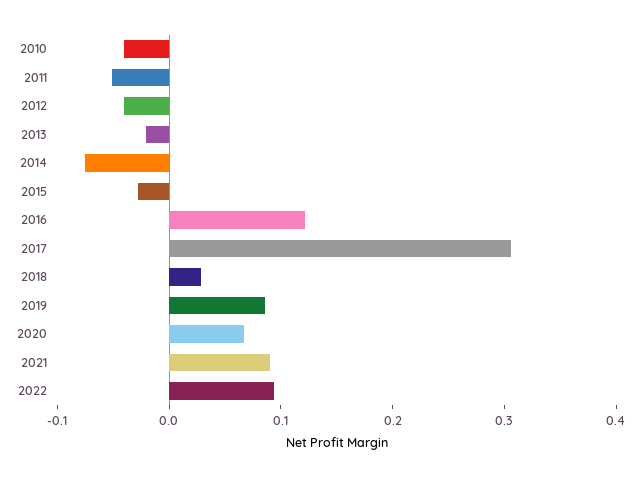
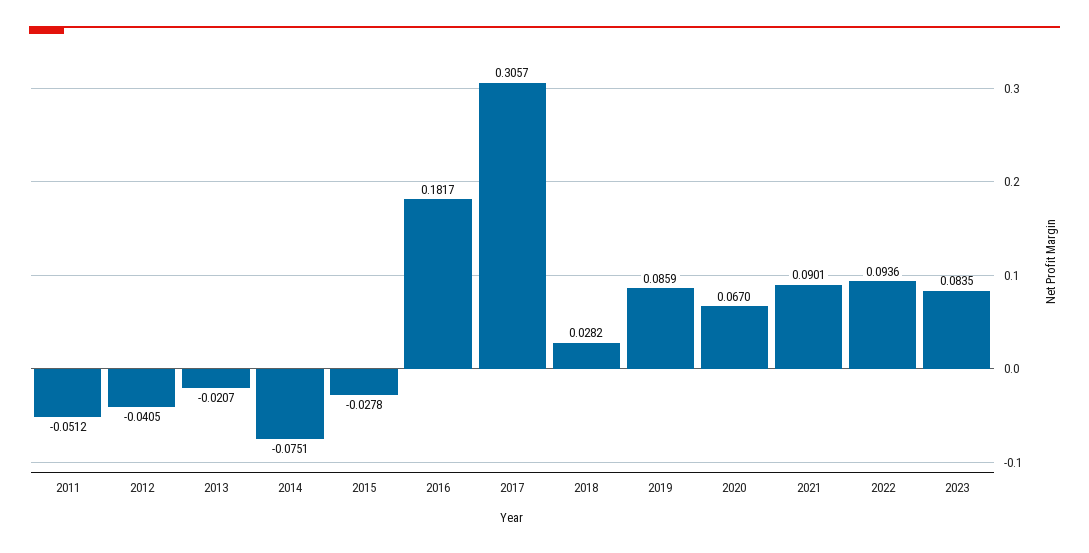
2010: -0.04 -> none
2016: 0.12 -> 0.1817
2023: none -> 0.0835

